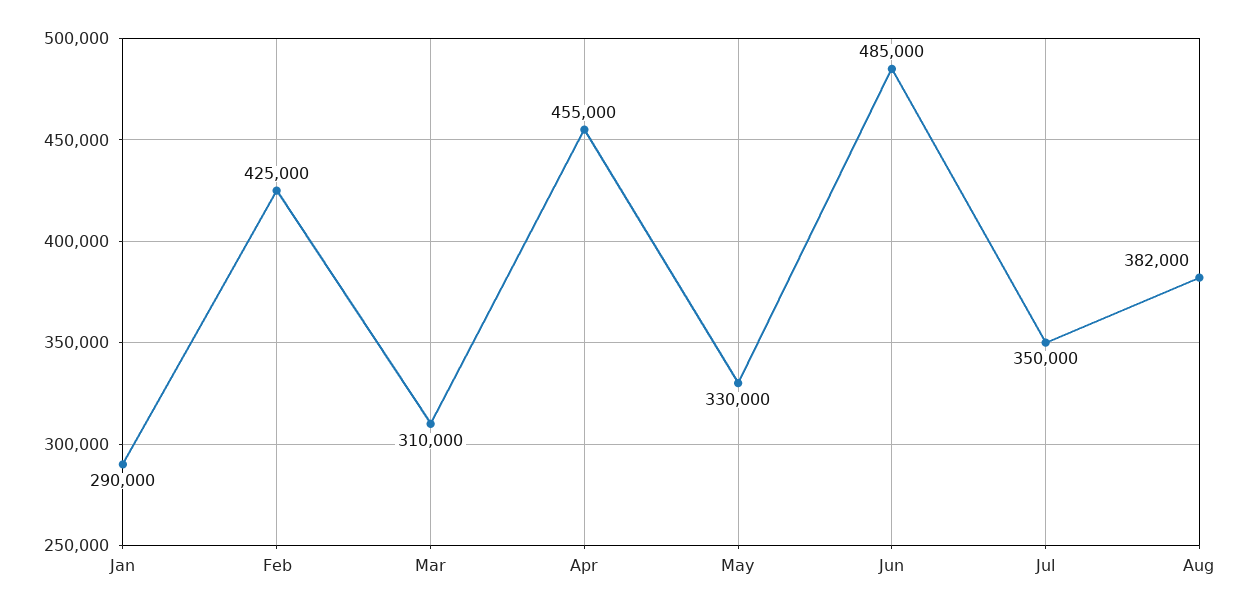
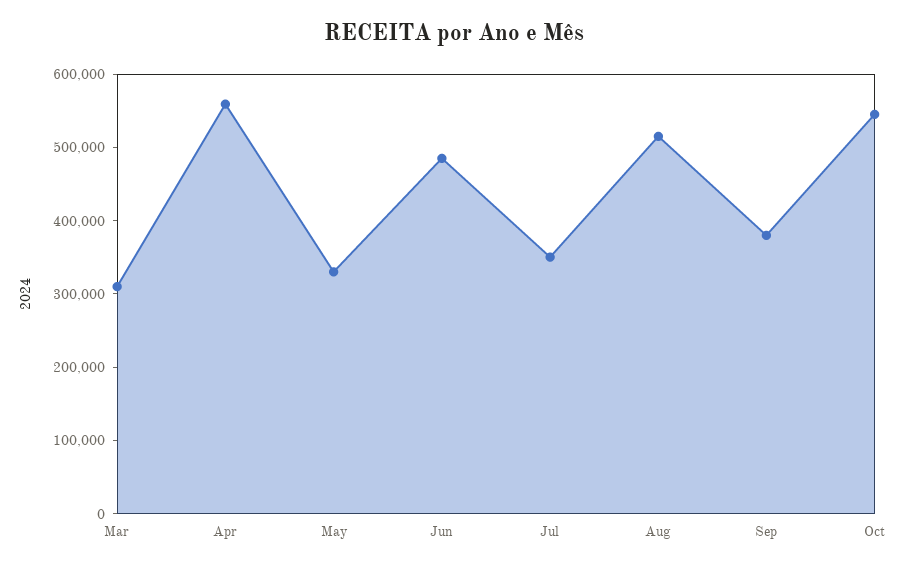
Jan: 290000 -> none
Feb: 425000 -> none
Apr: 455000 -> 560000
Aug: 382000 -> 520000
Sep: none -> 380000
Oct: none -> 540000

